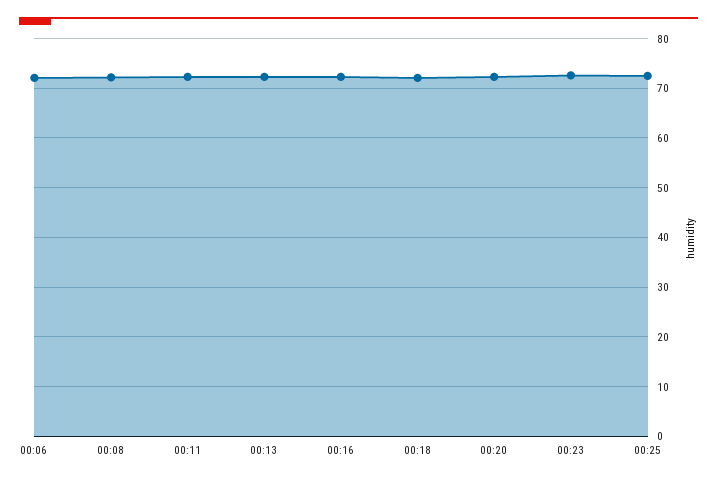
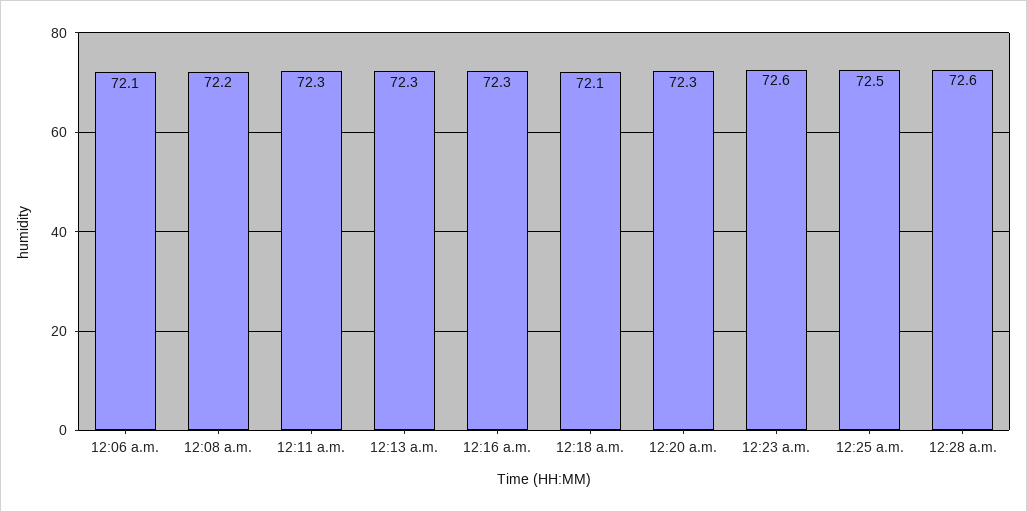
12:28 a.m.: none -> 72.6

